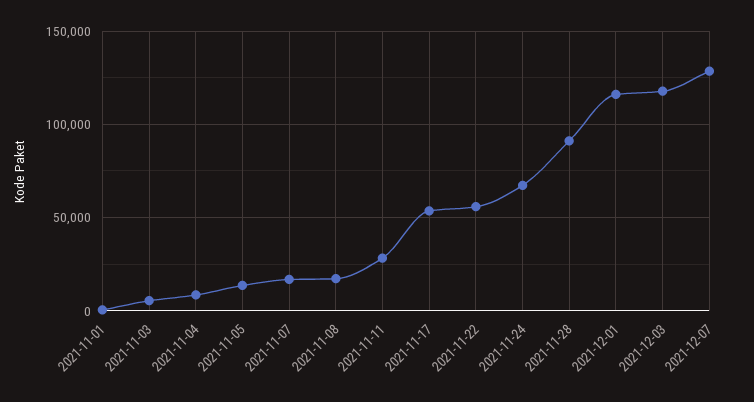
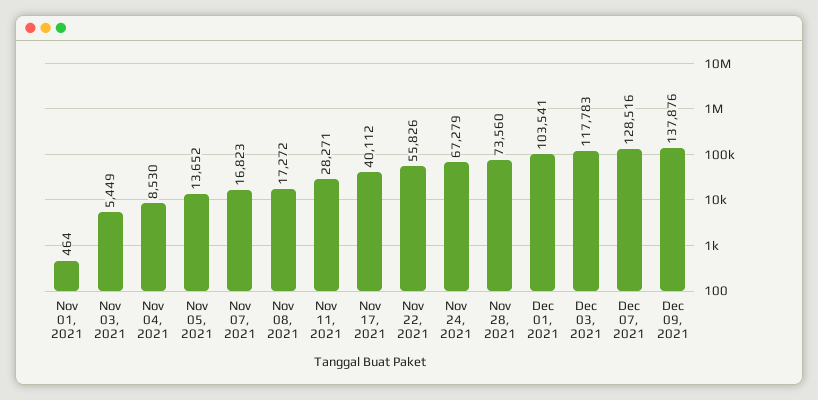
2021-11-17: 55000 -> 40112
2021-11-28: 90000 -> 73560
2021-12-01: 115000 -> 103541
Dec 09, 2021: none -> 137876

